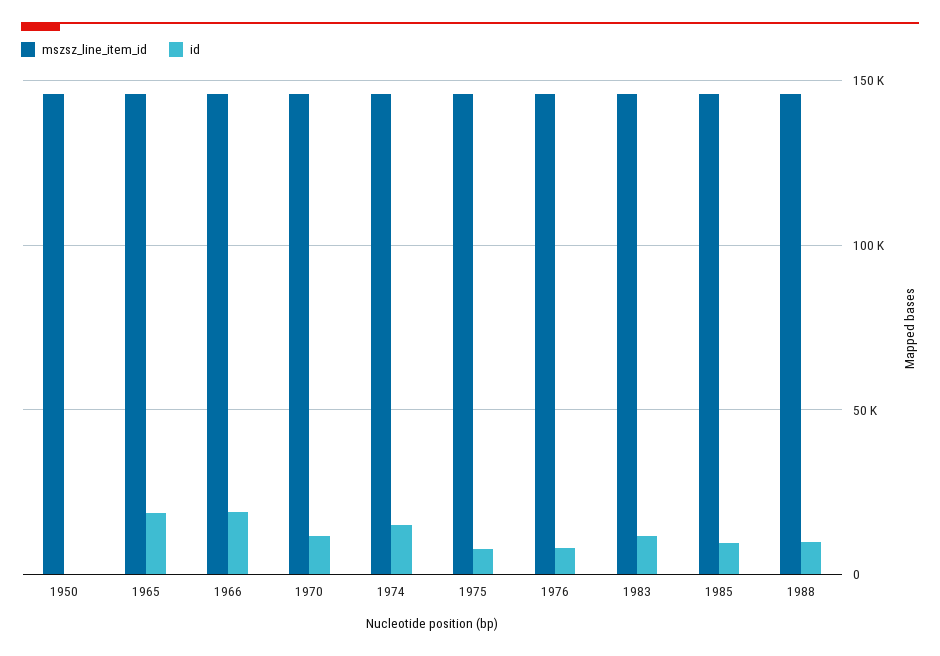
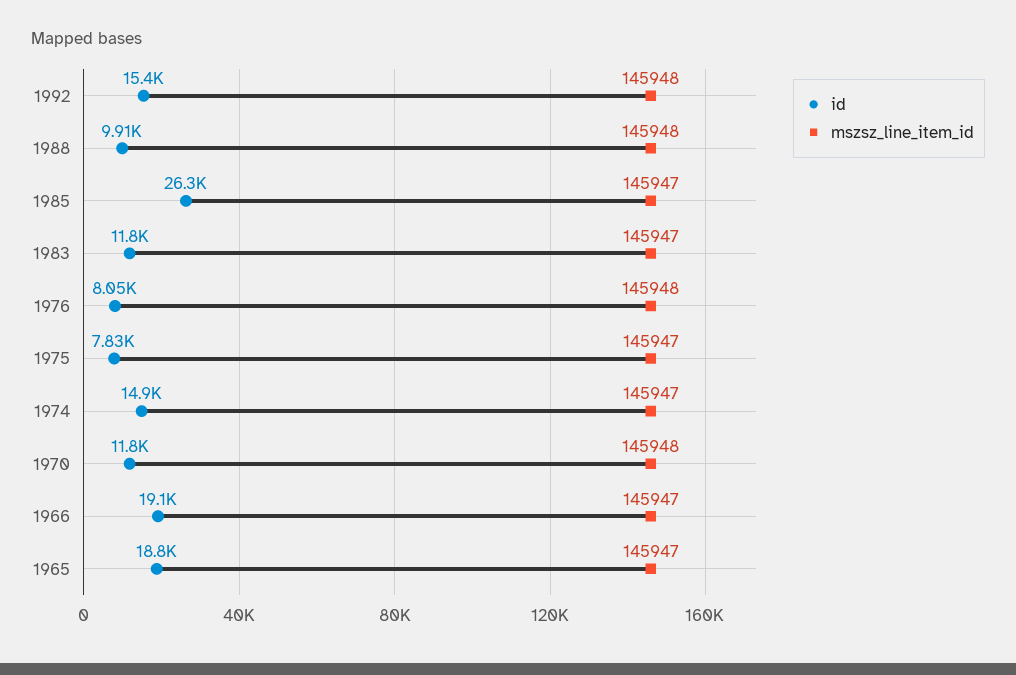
mszsz_line_item_id, 1950: 145000 -> none
id, 1950: 0 -> none
id, 1985: 10000 -> 26300
id, 1992: none -> 15400
mszsz_line_item_id, 1992: none -> 145948

